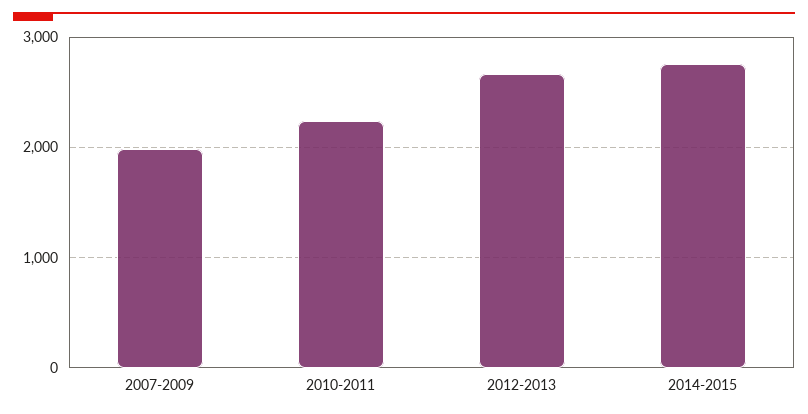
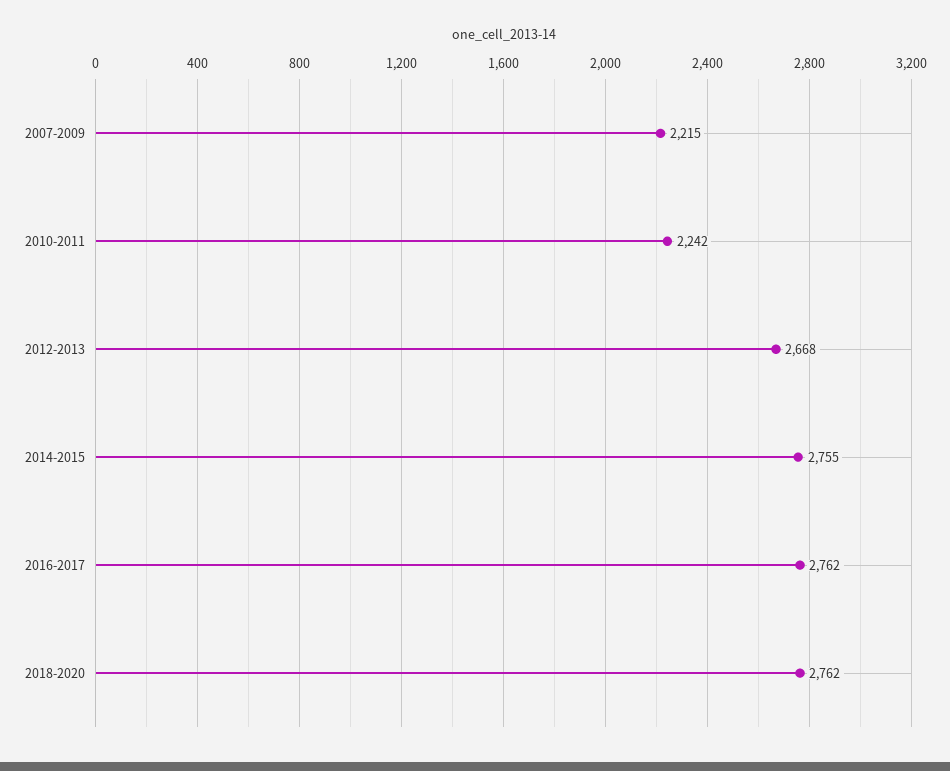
2007-2009: 2000 -> 2215
2016-2017: none -> 2762
2018-2020: none -> 2762

